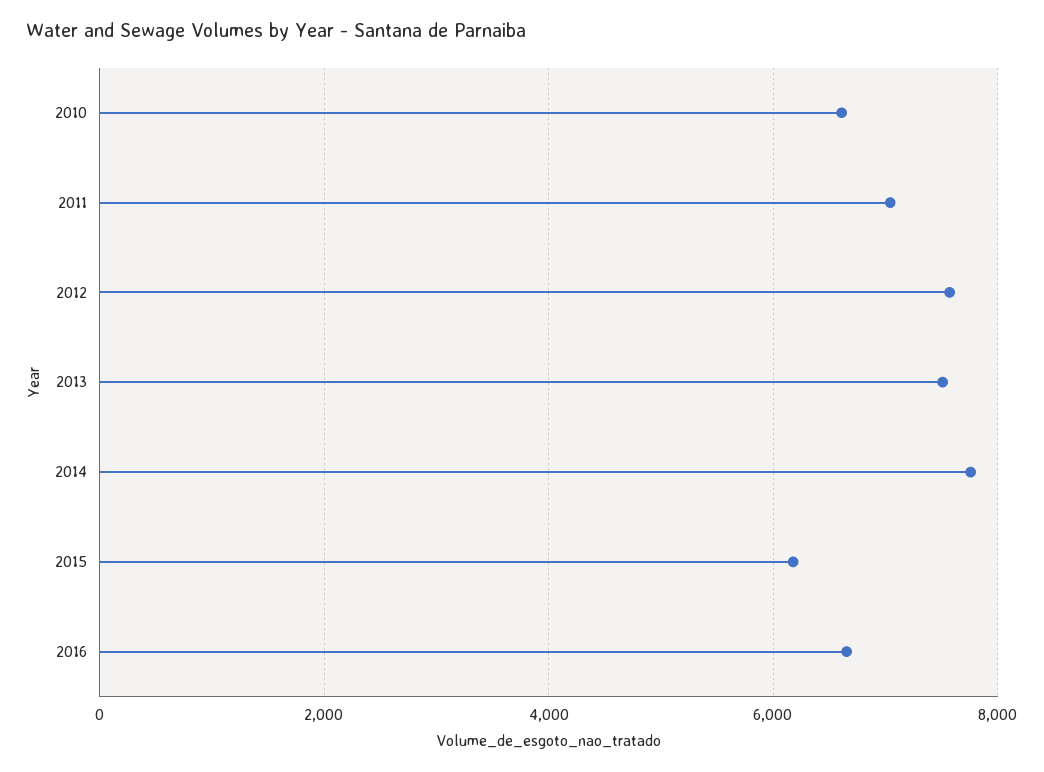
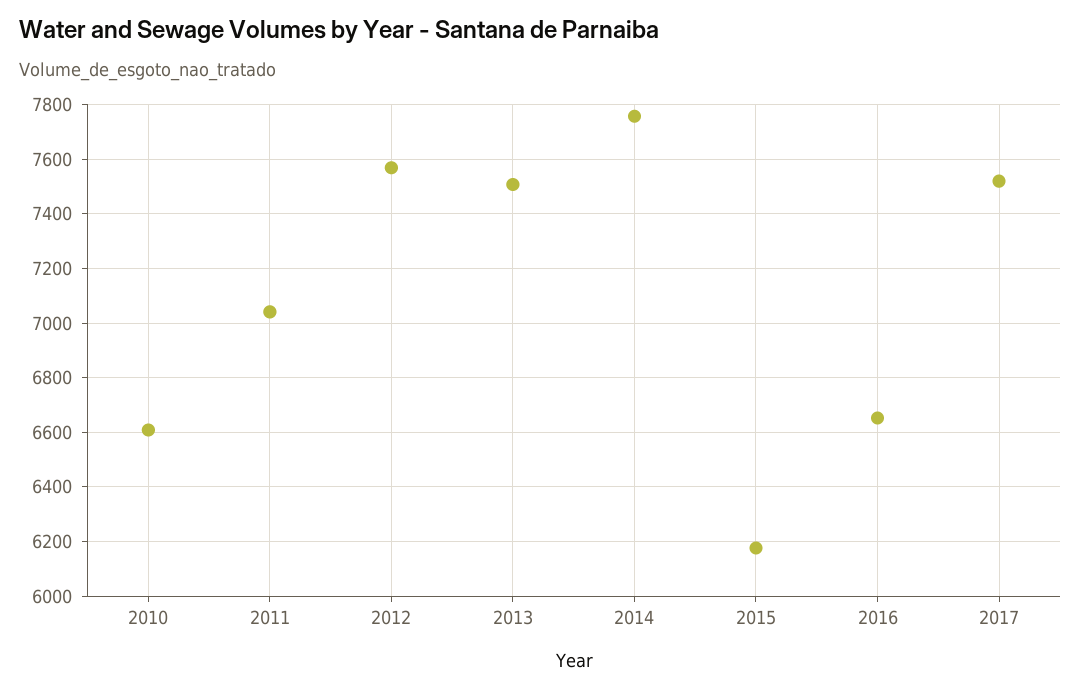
2017: none -> 7525

